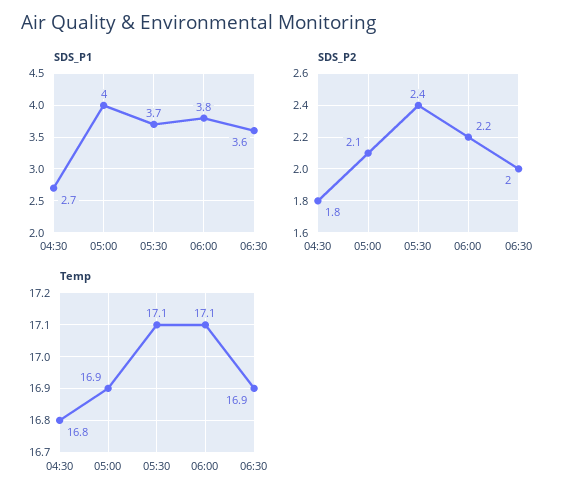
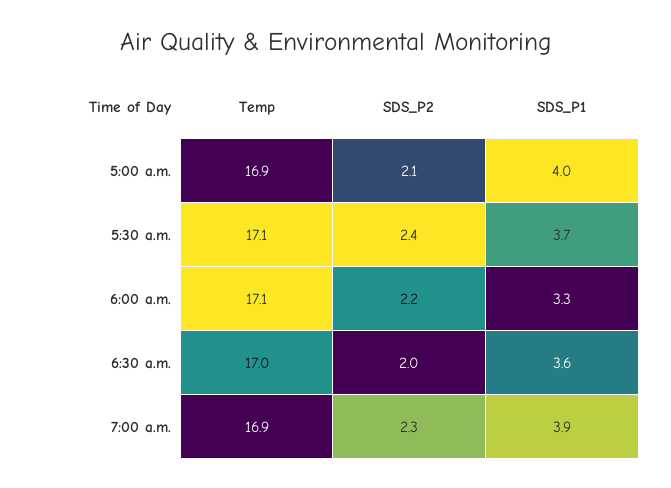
SDS_P1, 04:30: 2.7 -> none
SDS_P1, 06:00: 3.8 -> 3.3
SDS_P2, 04:30: 1.8 -> none
Temp, 04:30: 16.8 -> none
Temp, 06:30: 16.9 -> 17
Temp, 7:00 a.m.: none -> 16.9
SDS_P2, 7:00 a.m.: none -> 2.3
SDS_P1, 7:00 a.m.: none -> 3.9

